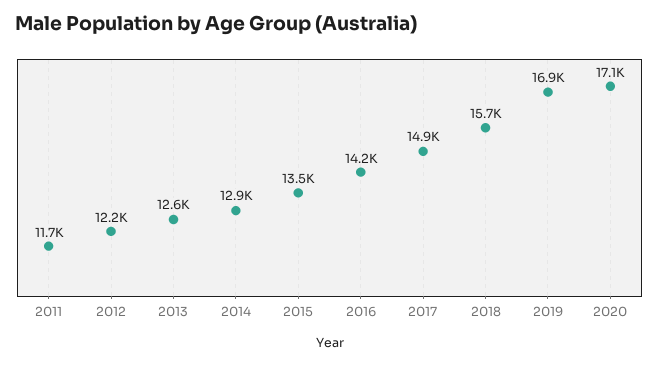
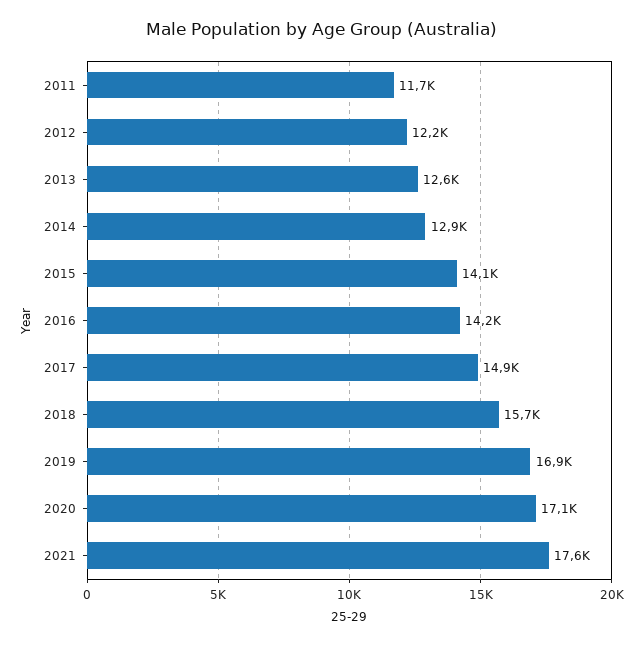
2015: 13500 -> 14100
2021: none -> 17600

